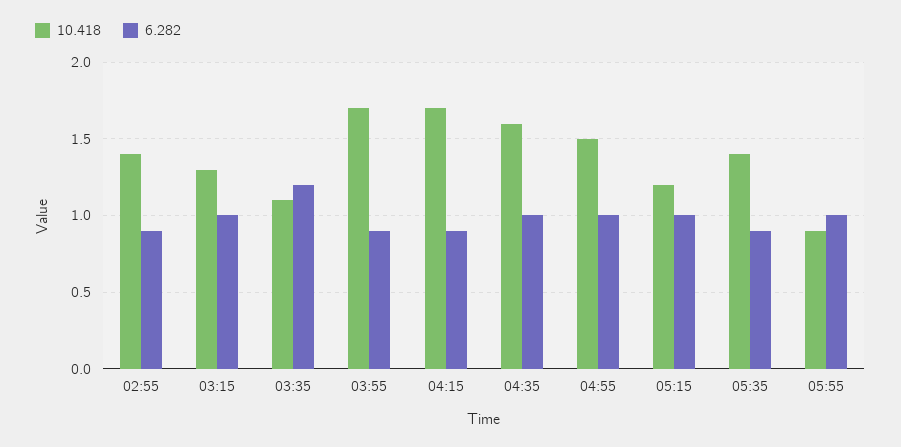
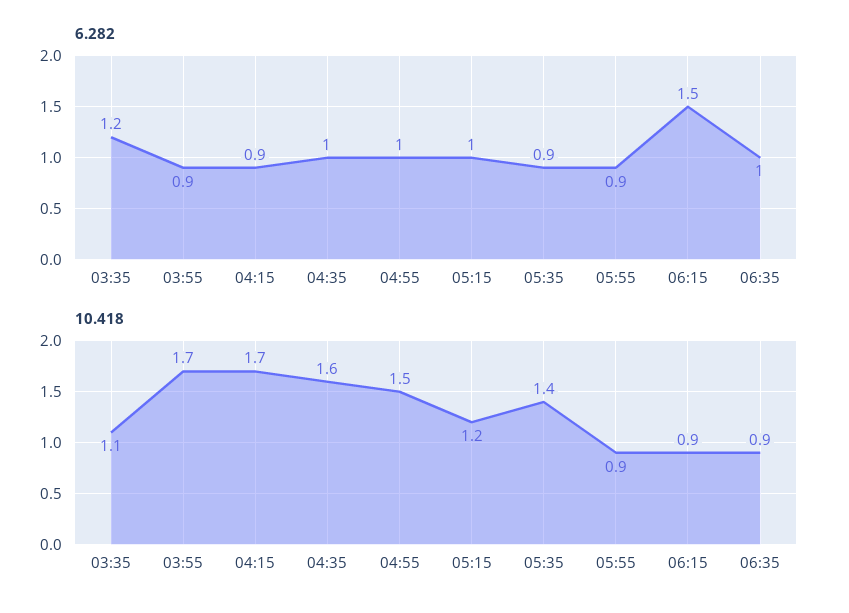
10.418, 02:55: 1.4 -> none
6.282, 02:55: 0.9 -> none
10.418, 03:15: 1.3 -> none
6.282, 03:15: 1 -> none
6.282, 05:55: 1 -> 0.9
6.282, 06:15: none -> 1.5
6.282, 06:35: none -> 1
10.418, 06:15: none -> 0.9
10.418, 06:35: none -> 0.9

